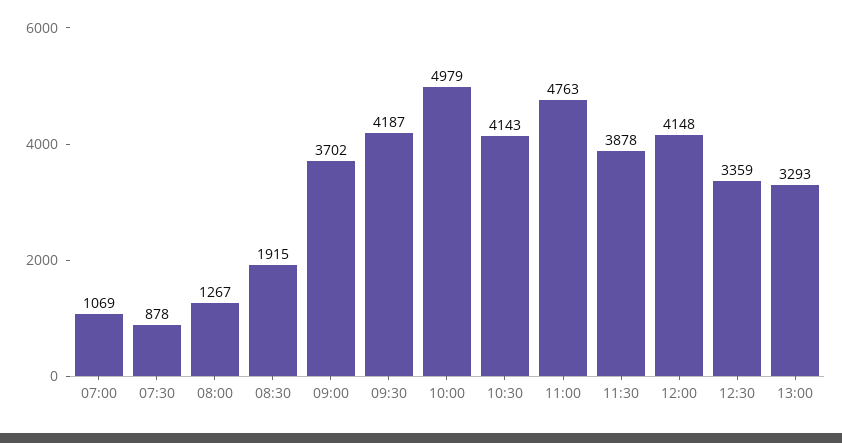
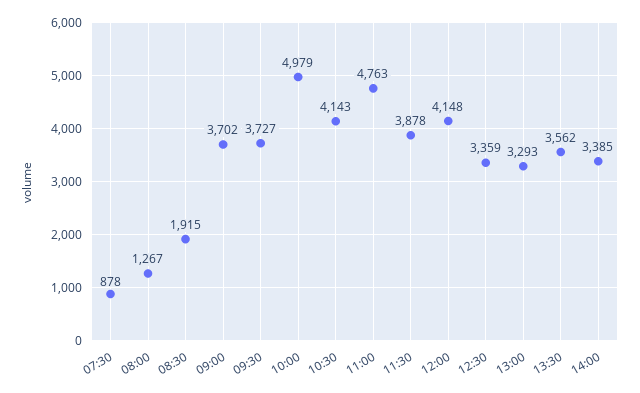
07:00: 1069 -> none
09:30: 4187 -> 3727
13:30: none -> 3562
14:00: none -> 3385

